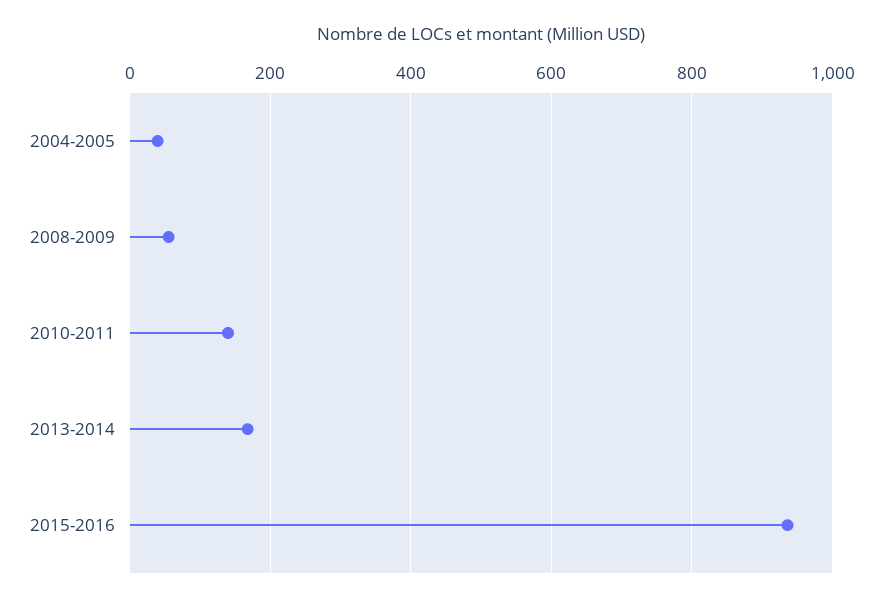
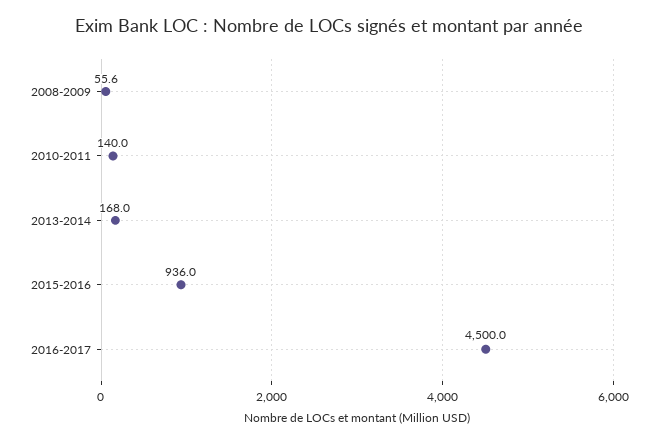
2004-2005: 40 -> none
2016-2017: none -> 4500

